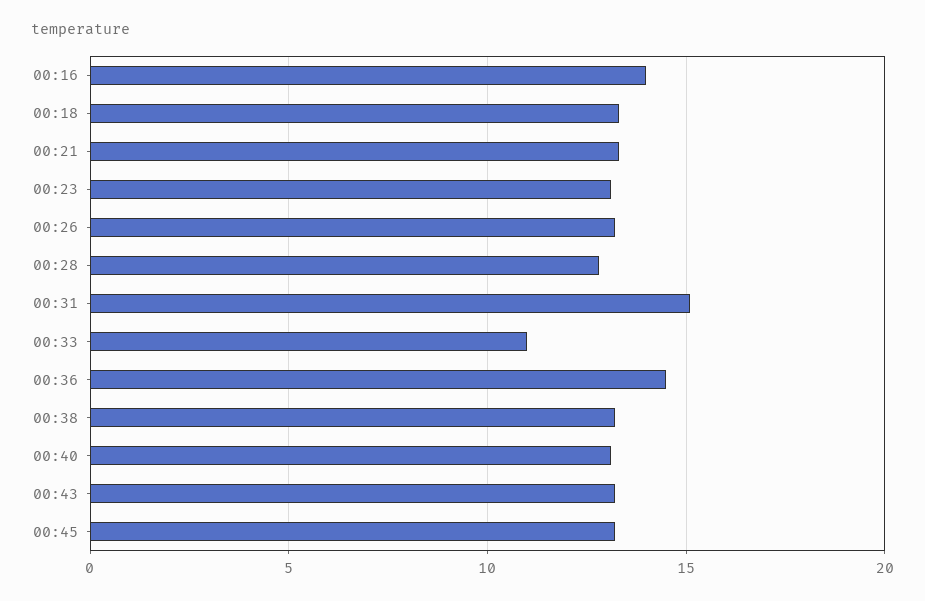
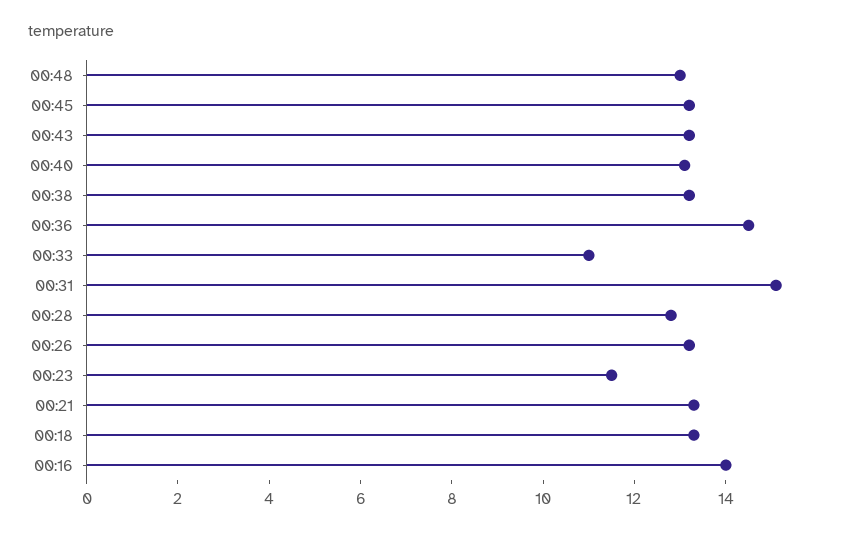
00:23: 13 -> 11.5
00:48: none -> 13

